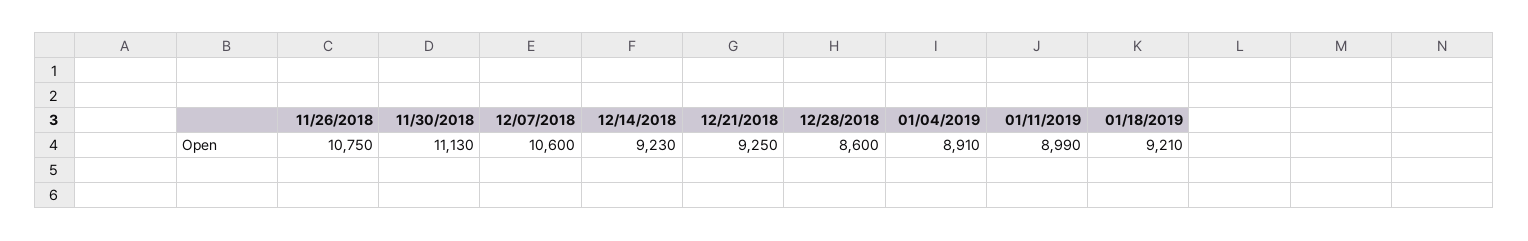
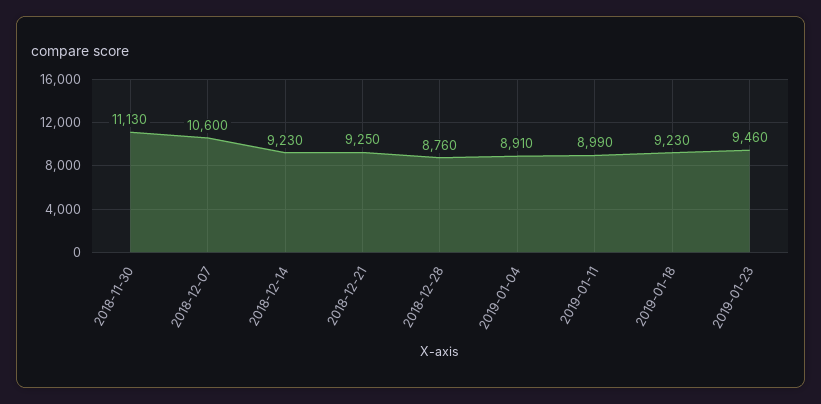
11/26/2018: 10750 -> none
12/28/2018: 8600 -> 8760
01/18/2019: 9210 -> 9230
2019-01-23: none -> 9460

